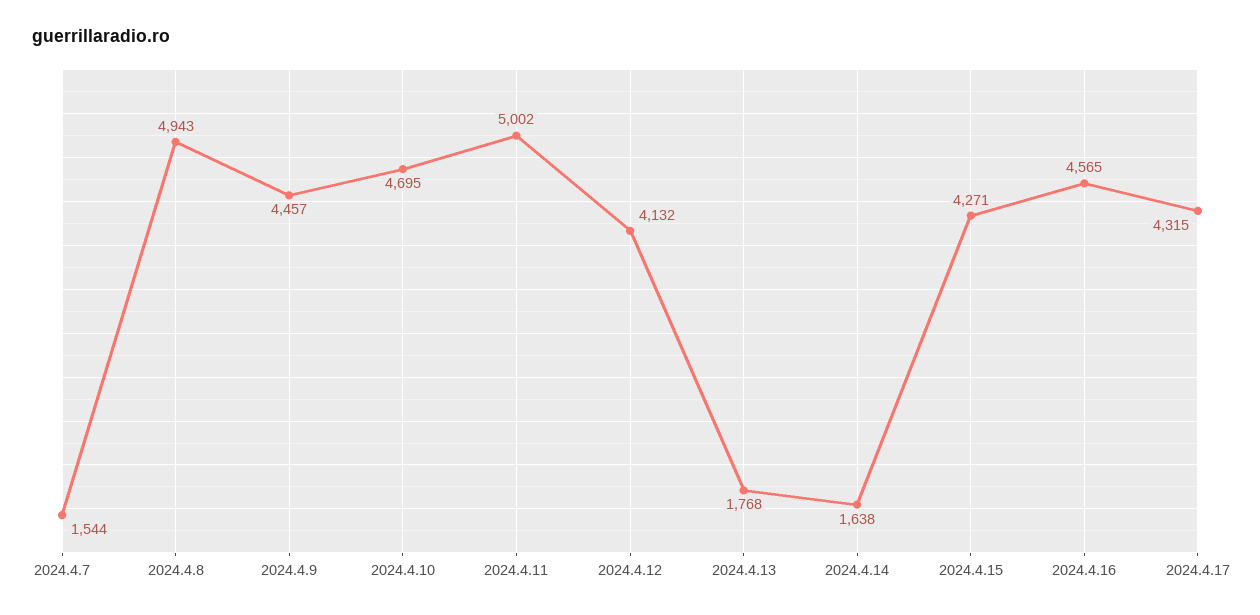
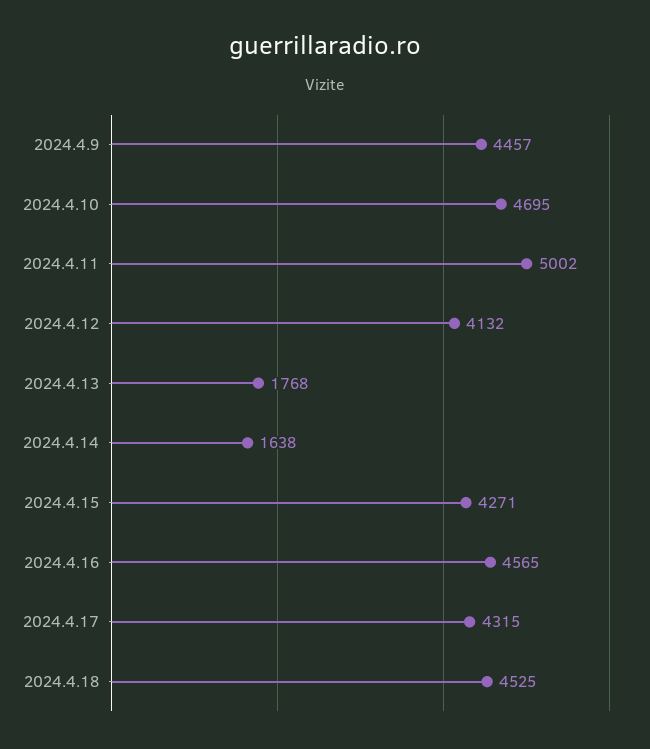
2024.4.7: 1544 -> none
2024.4.8: 4943 -> none
2024.4.18: none -> 4525

